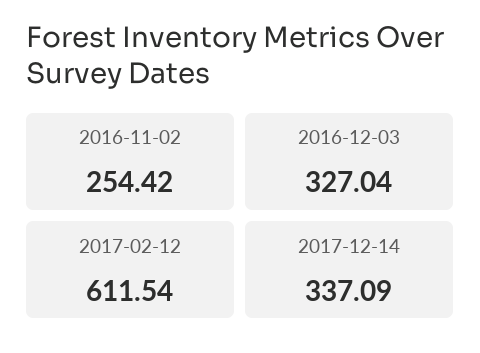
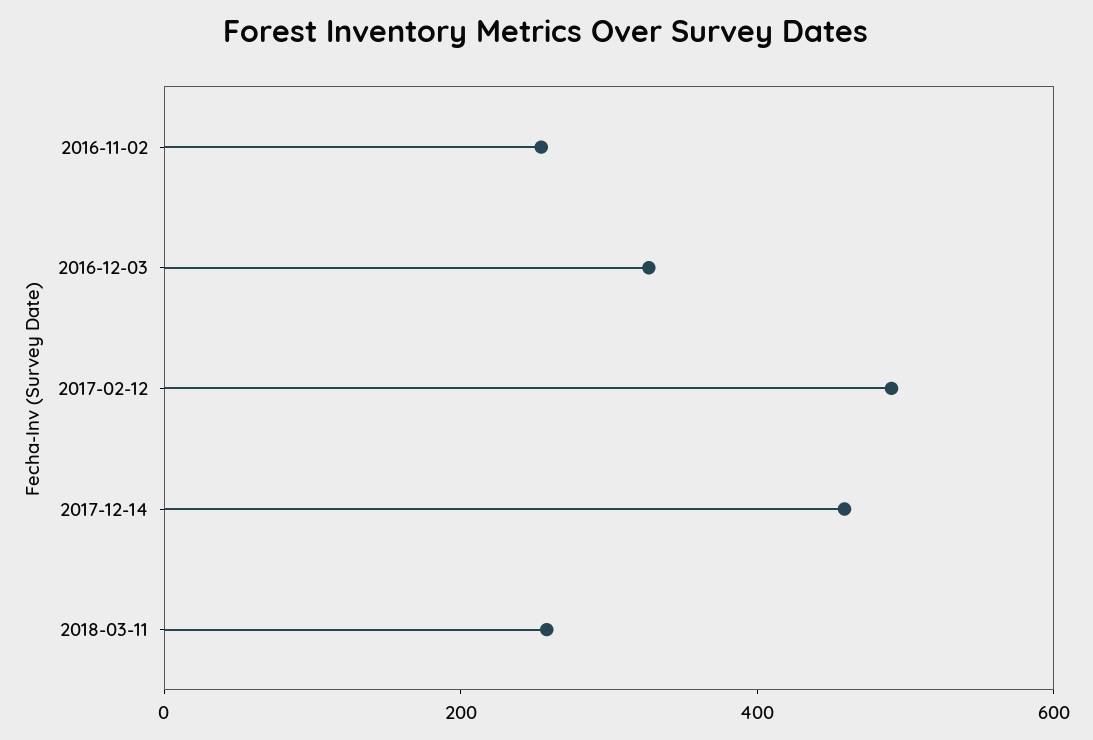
2017-02-12: 611.54 -> 500
2017-12-14: 337.09 -> 450
2018-03-11: none -> 250

